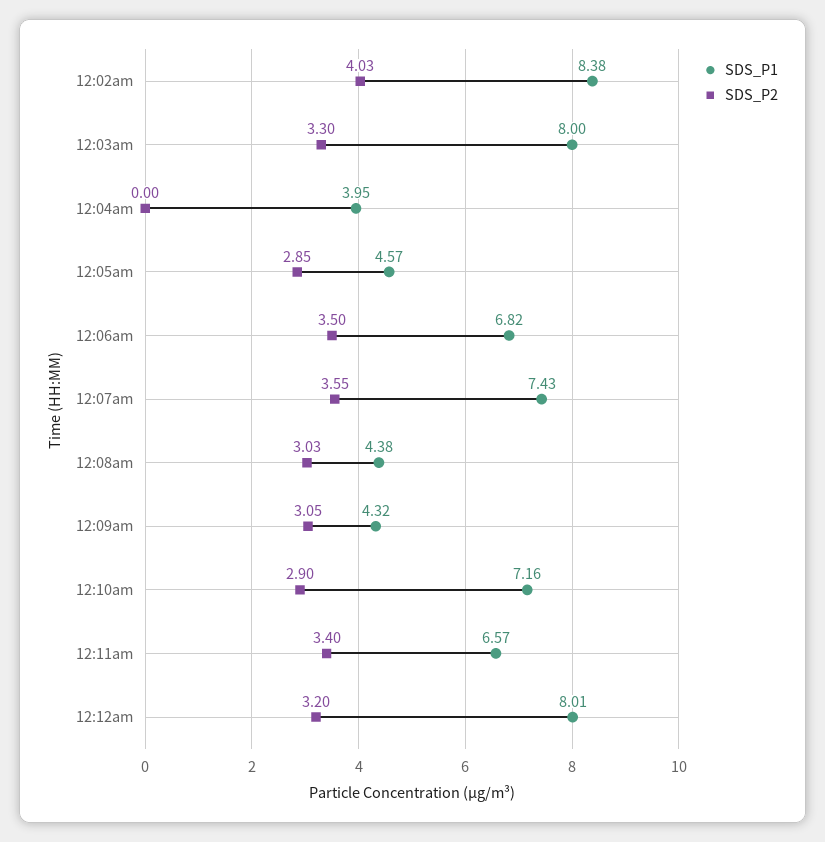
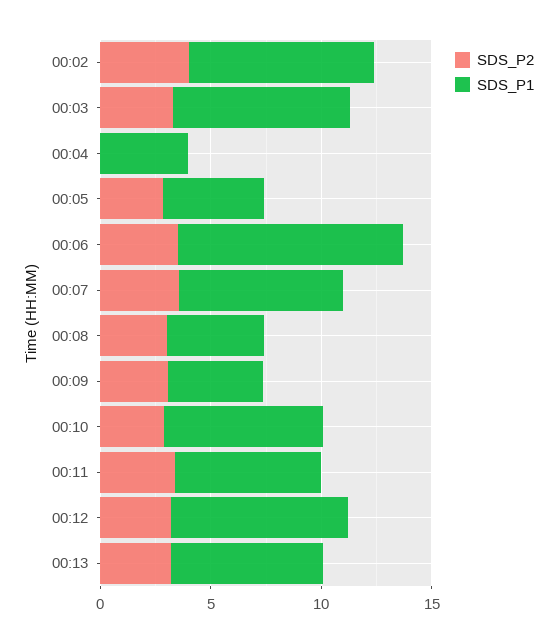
SDS_P1, 12:06am: 6.82 -> 10
SDS_P2, 00:13: none -> 3
SDS_P1, 00:13: none -> 7

